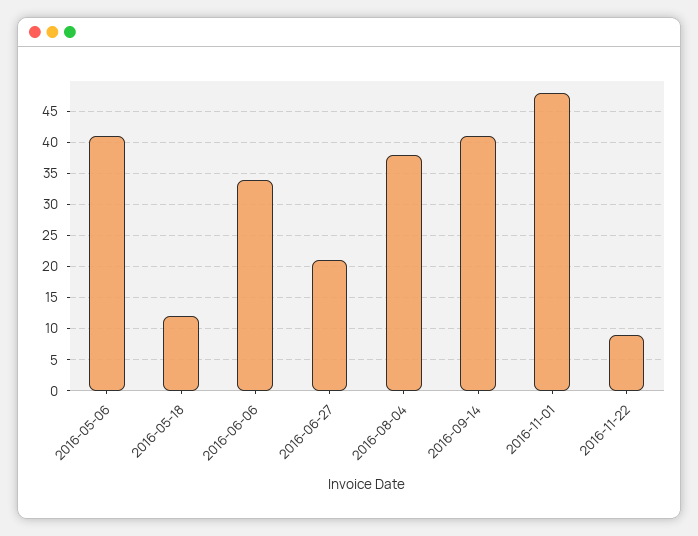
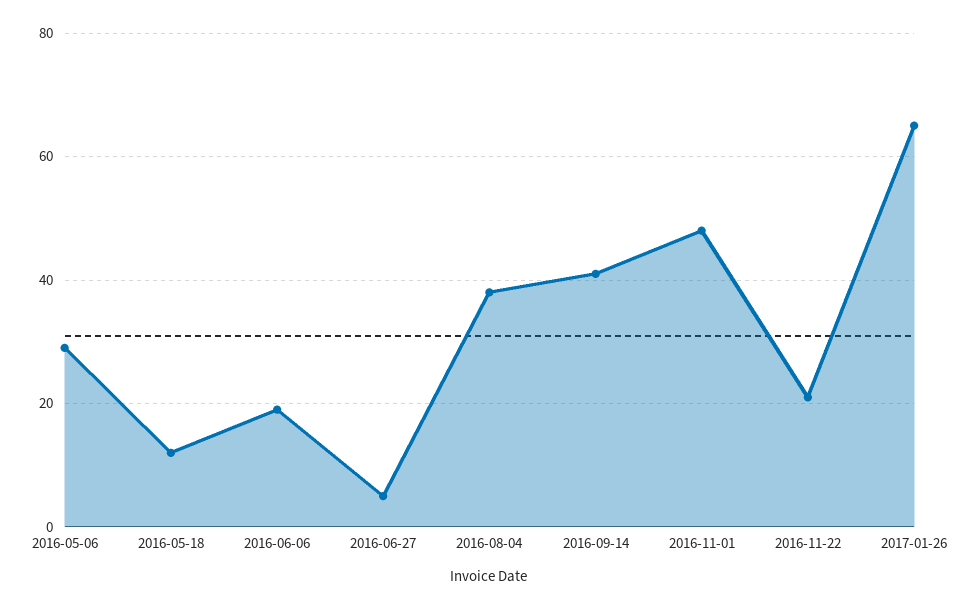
2016-05-06: 41 -> 30
2016-06-06: 34 -> 20
2016-06-27: 21 -> 5
2016-11-22: 9 -> 20
2017-01-26: none -> 65

